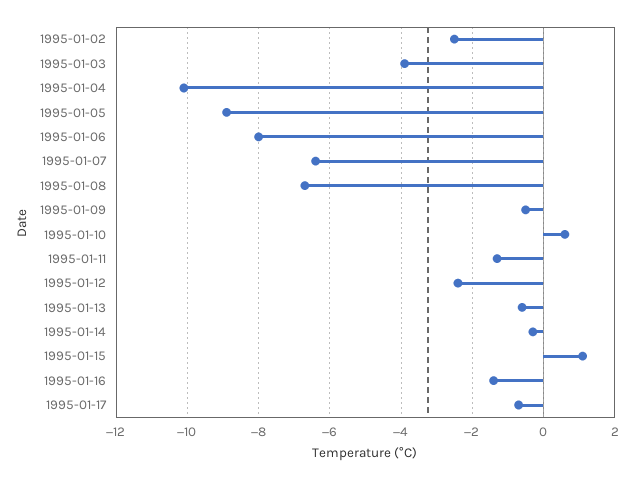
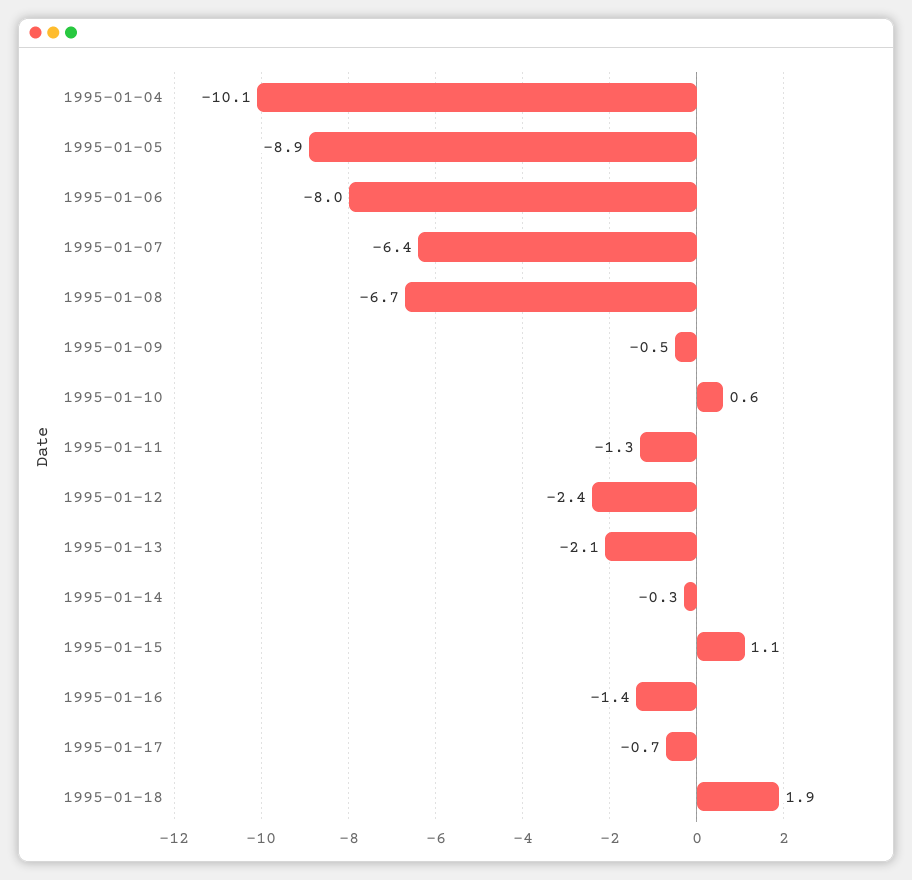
1995-01-02: -2.5 -> none
1995-01-03: -4 -> none
1995-01-13: -0.5 -> -2.1
1995-01-18: none -> 1.9

